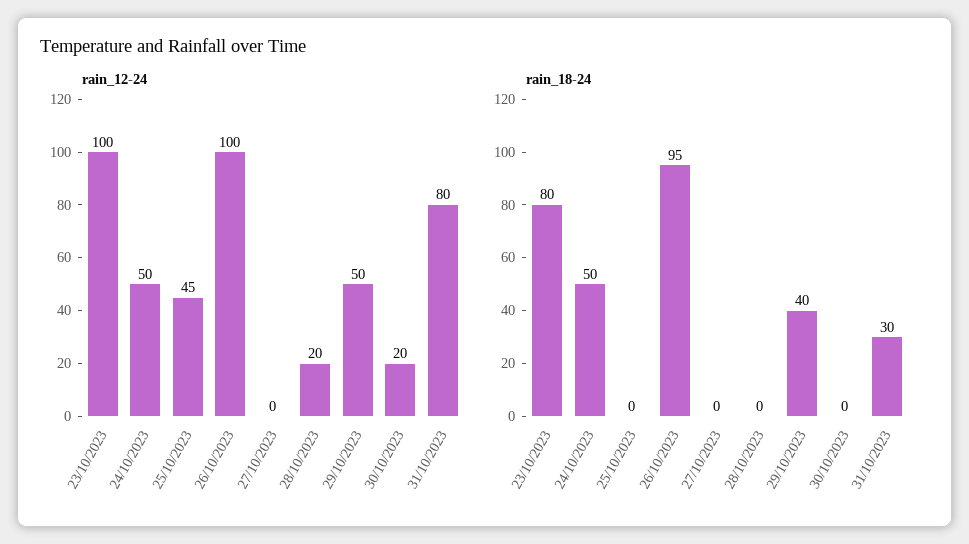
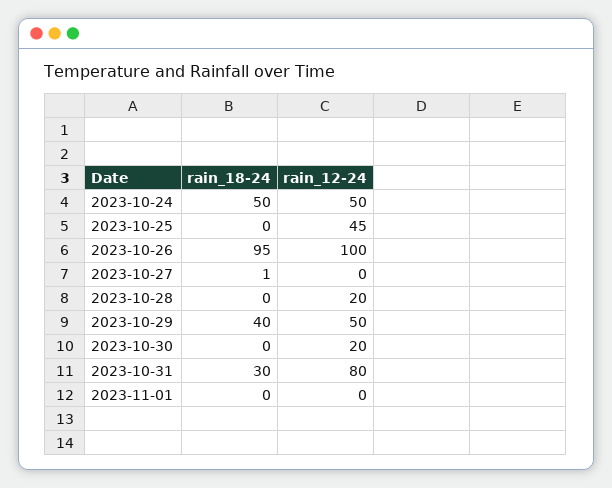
rain_12-24, 23/10/2023: 100 -> none
rain_18-24, 23/10/2023: 80 -> none
rain_18-24, 27/10/2023: 0 -> 1
rain_18-24, 2023-11-01: none -> 0
rain_12-24, 2023-11-01: none -> 0

